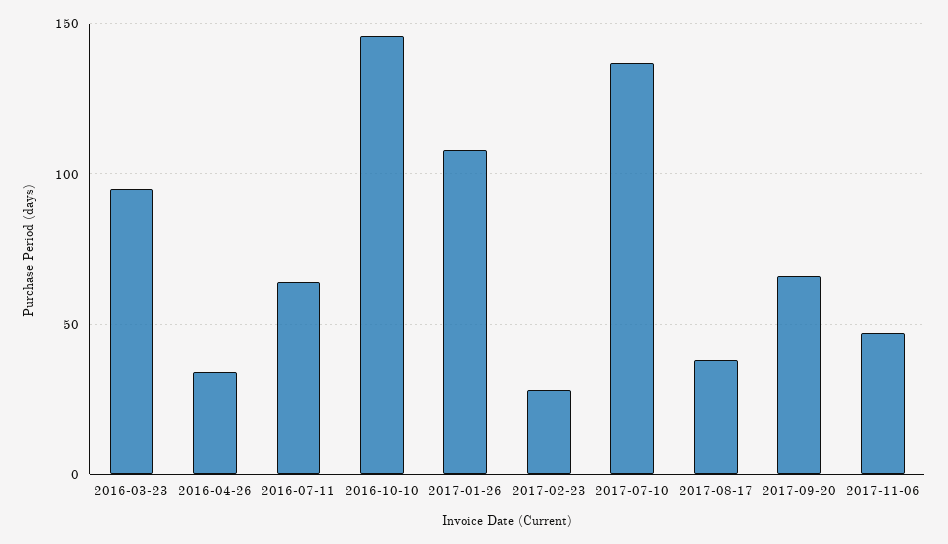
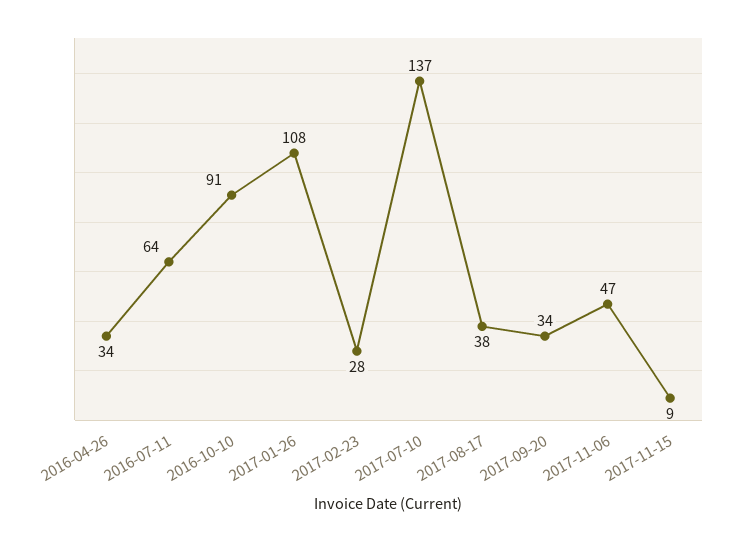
2016-03-23: 95 -> none
2016-10-10: 145 -> 91
2017-09-20: 65 -> 34
2017-11-15: none -> 9

